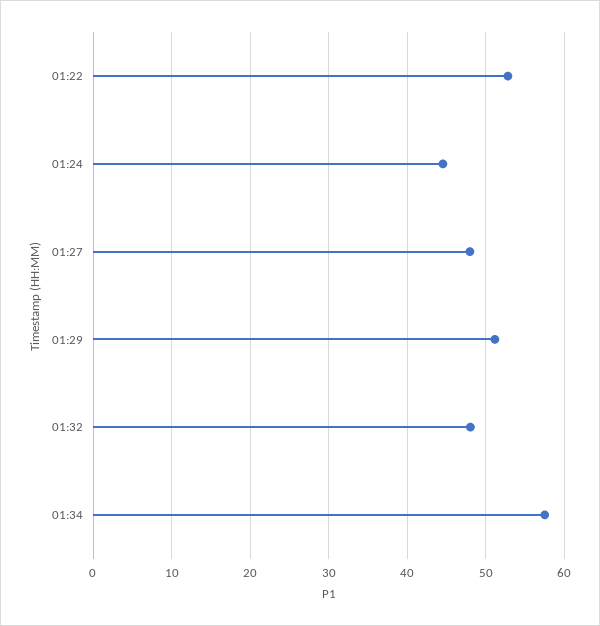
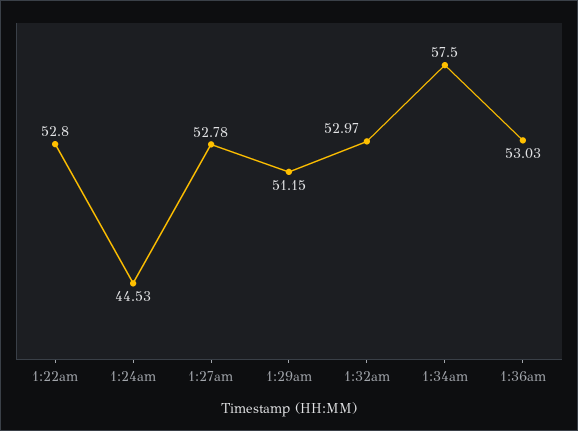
01:27: 48 -> 52.78
01:32: 48 -> 52.97
1:36am: none -> 53.03

